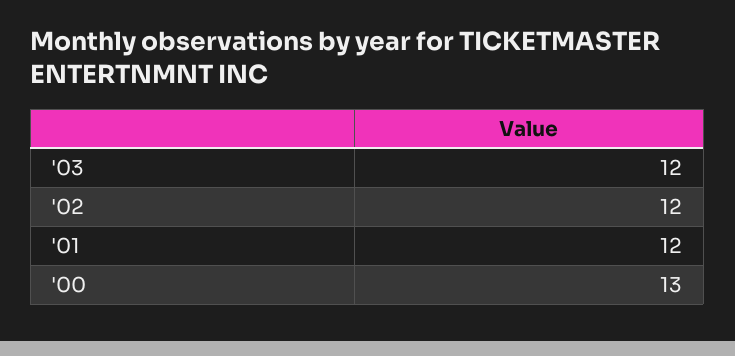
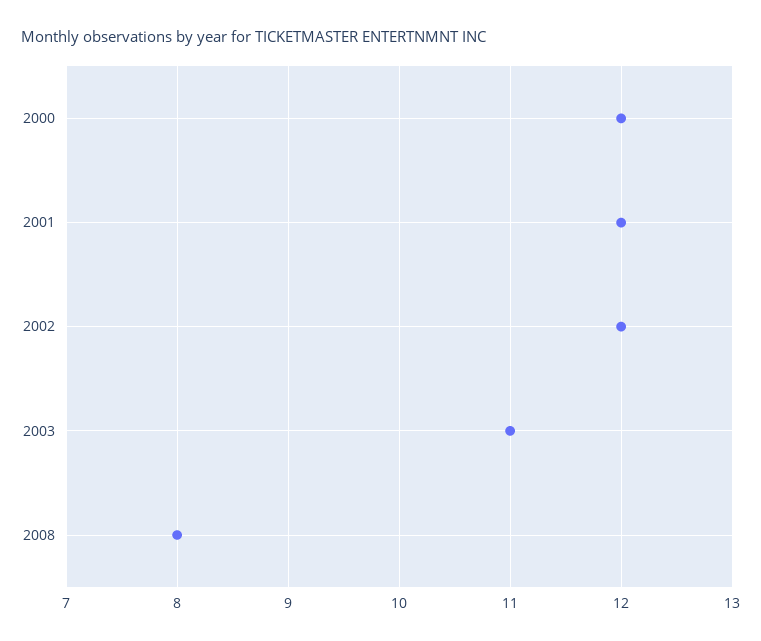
'03: 12 -> 11
'00: 13 -> 12
2008: none -> 8

